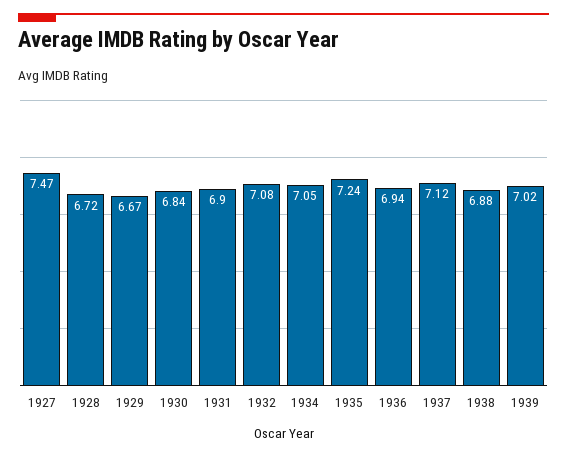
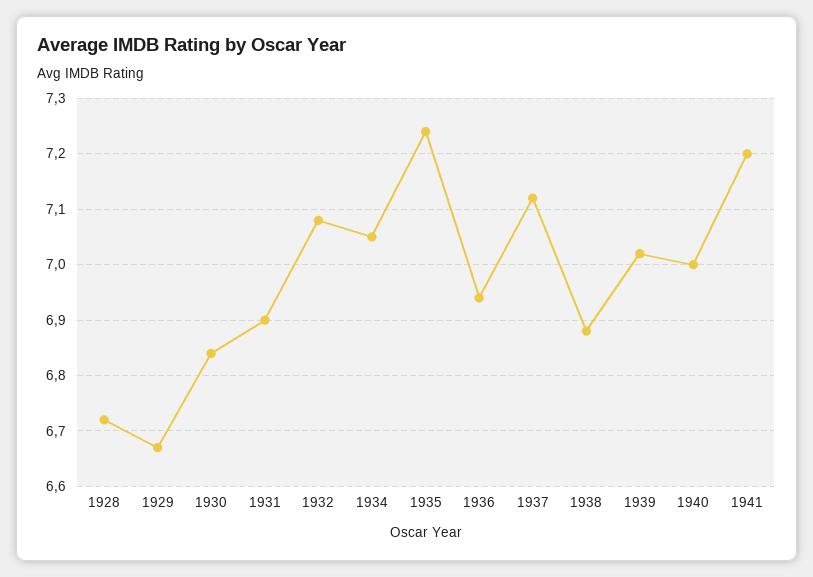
1927: 7.47 -> none
1940: none -> 7
1941: none -> 7.2

